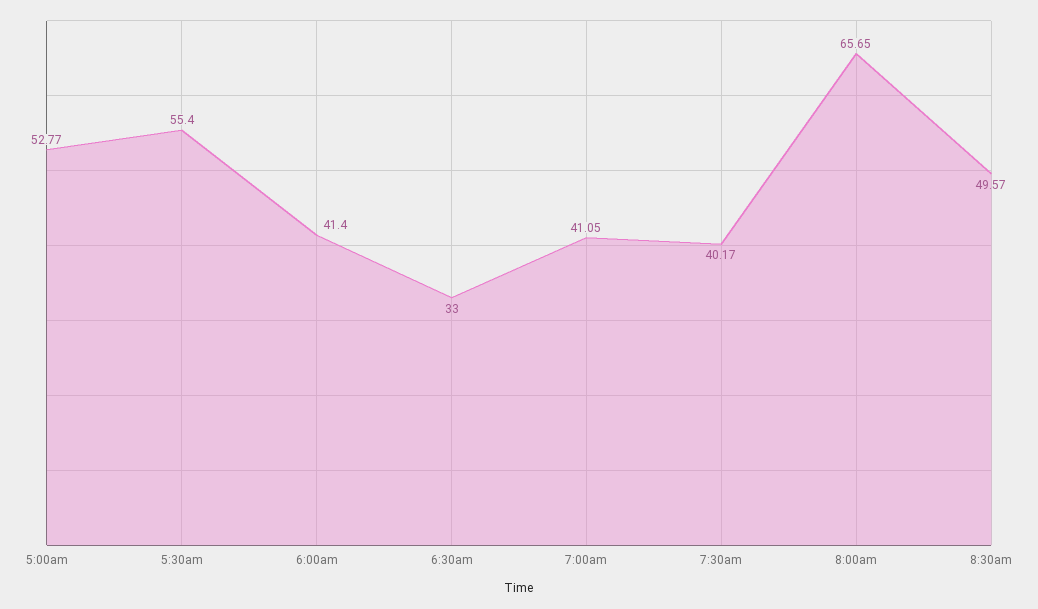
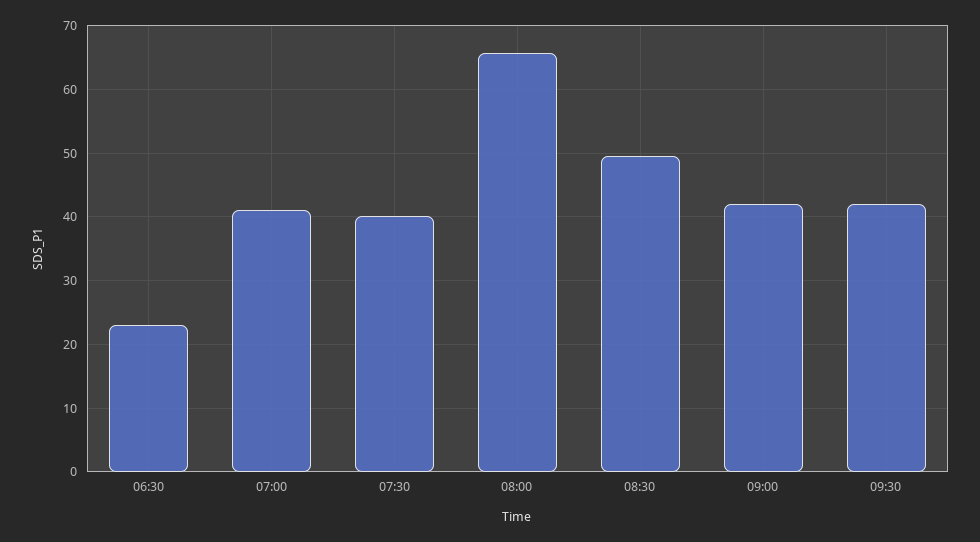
5:00am: 52.77 -> none
5:30am: 55.4 -> none
6:00am: 41.4 -> none
6:30am: 33 -> 23
09:00: none -> 42
09:30: none -> 42

